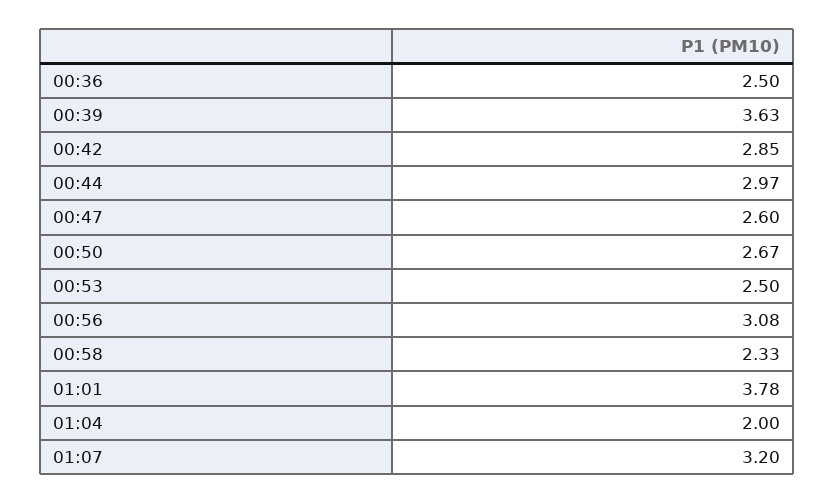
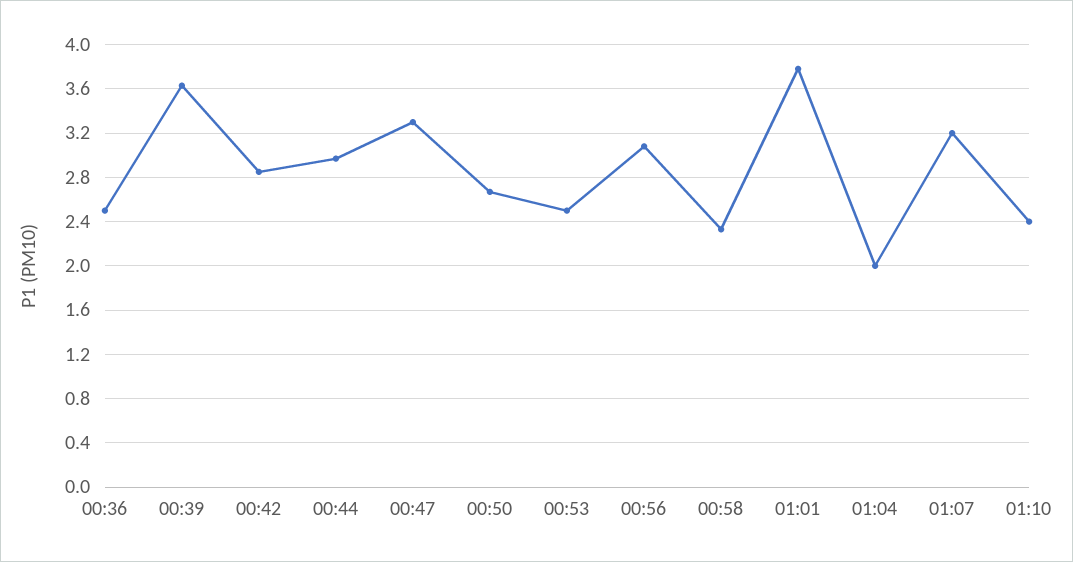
00:47: 2.6 -> 3.3
01:10: none -> 2.4

